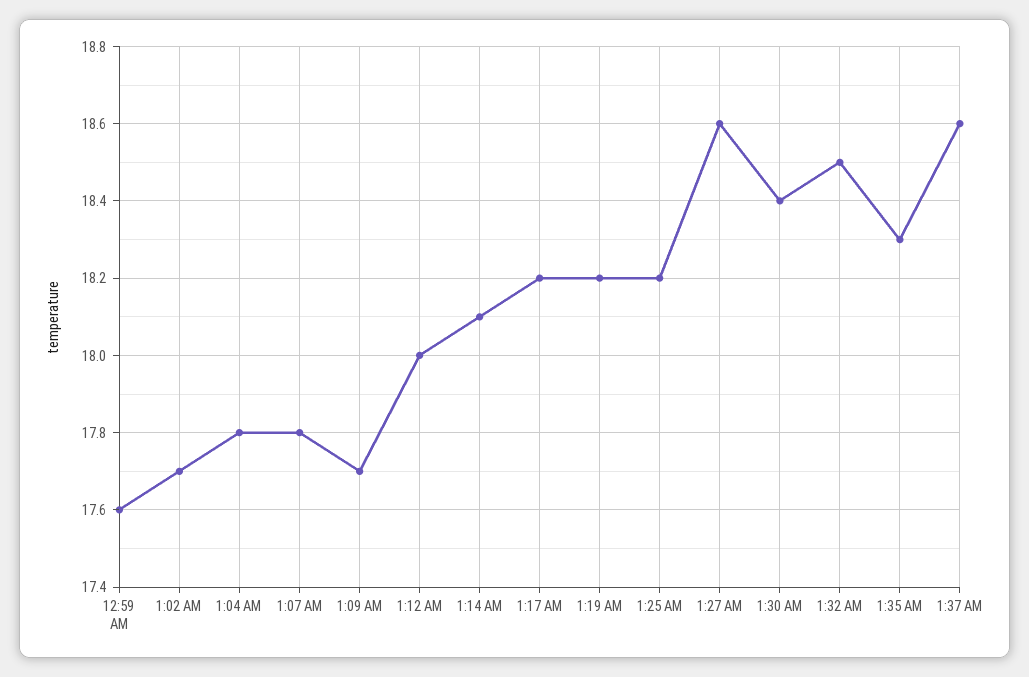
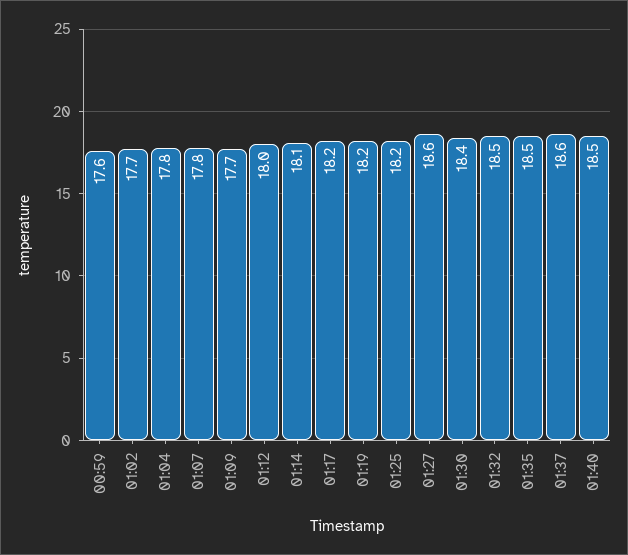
1:35 AM: 18.3 -> 18.5
01:40: none -> 18.5

